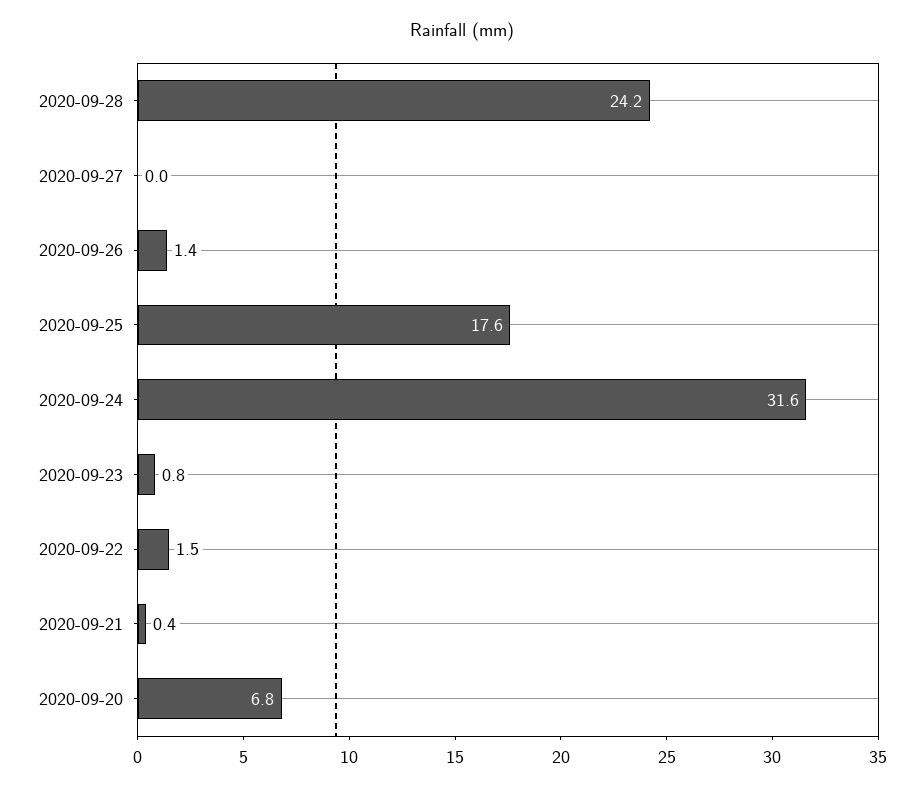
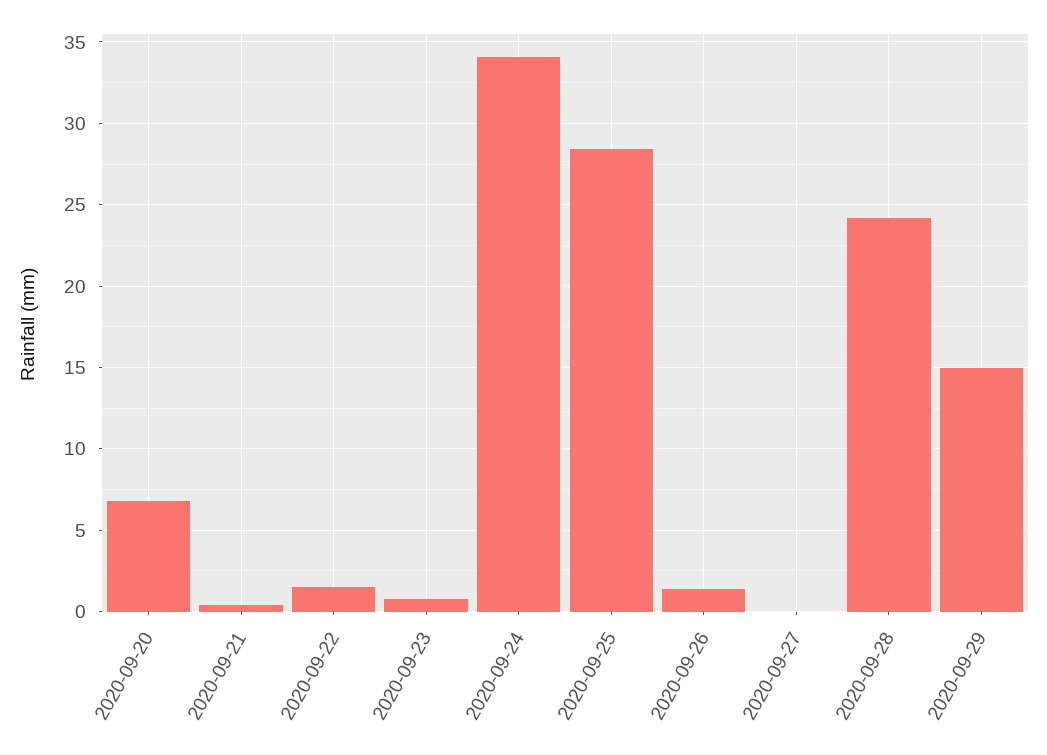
2020-09-25: 17.6 -> 28.5
2020-09-24: 31.6 -> 34
2020-09-29: none -> 15

